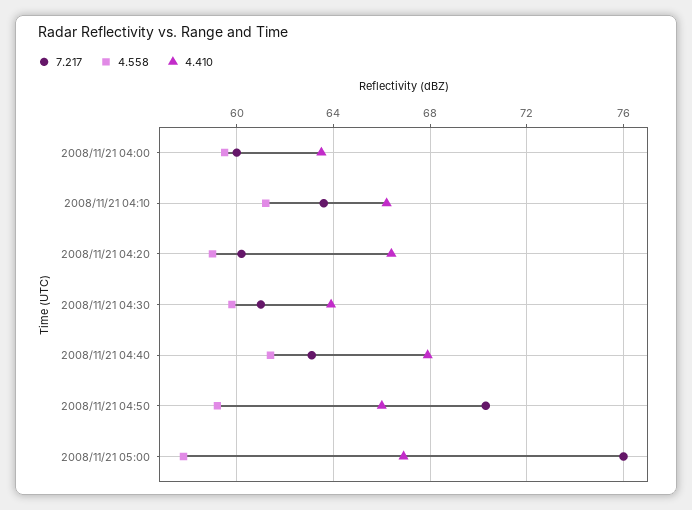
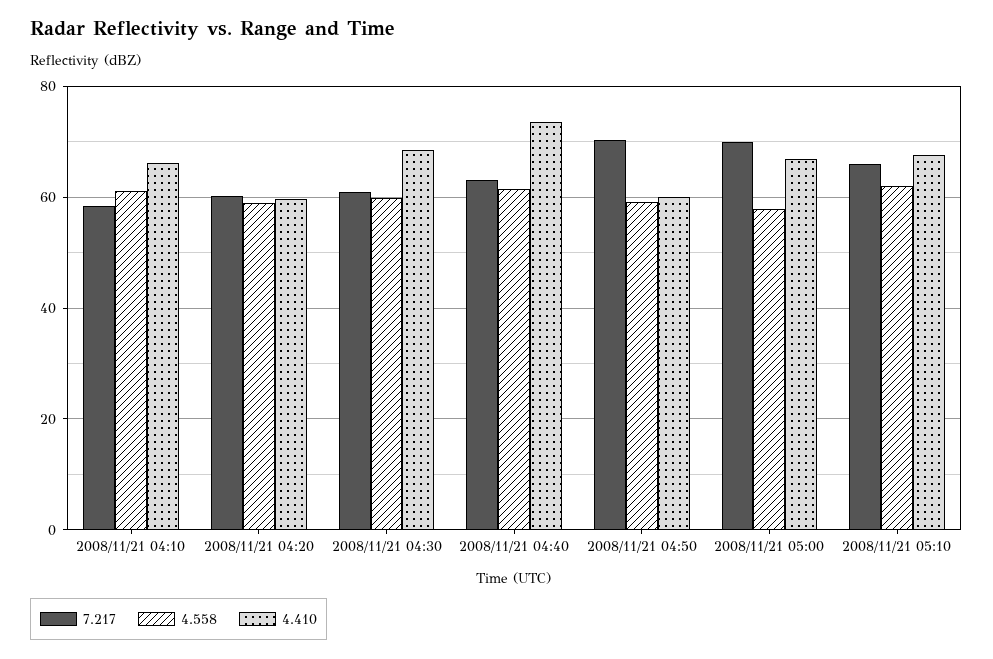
7.217, 2008/11/21 04:00: 60 -> none
4.558, 2008/11/21 04:00: 59.5 -> none
4.410, 2008/11/21 04:00: 63.5 -> none
7.217, 2008/11/21 04:10: 63.5 -> 58
4.410, 2008/11/21 04:20: 66.5 -> 60
4.410, 2008/11/21 04:30: 64 -> 68
4.410, 2008/11/21 04:40: 68 -> 74
4.410, 2008/11/21 04:50: 66 -> 60
7.217, 2008/11/21 05:00: 76 -> 70
7.217, 2008/11/21 05:10: none -> 66
4.558, 2008/11/21 05:10: none -> 62
4.410, 2008/11/21 05:10: none -> 68

